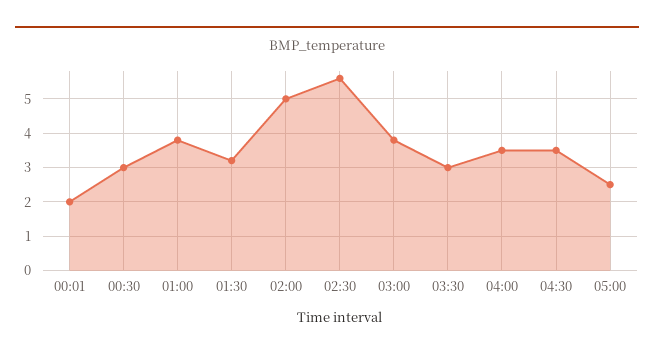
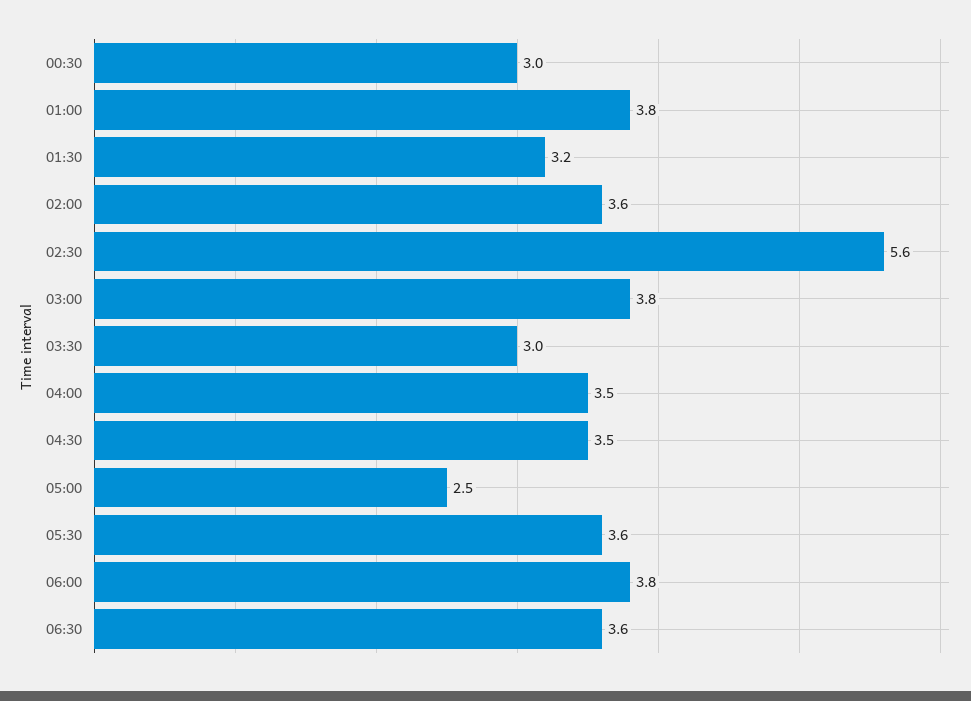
00:01: 2 -> none
02:00: 5 -> 3.6
05:30: none -> 3.6
06:00: none -> 3.8
06:30: none -> 3.6

